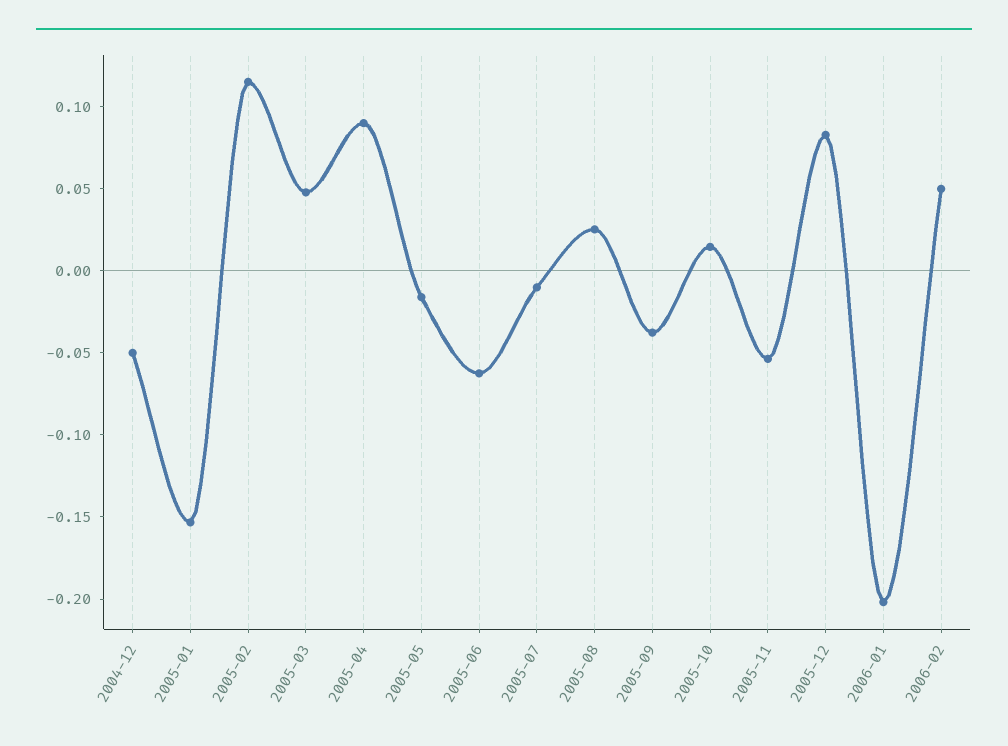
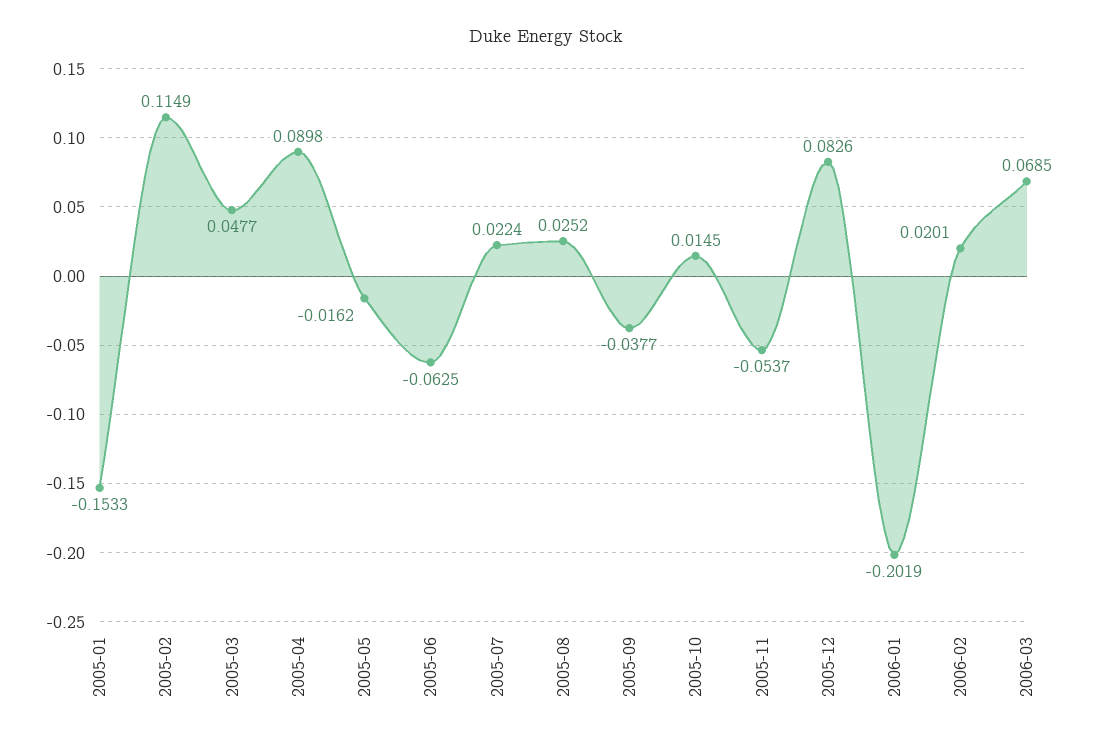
2004-12: -0.05 -> none
2005-07: -0.01 -> 0.0224
2006-02: 0.05 -> 0.0201
2006-03: none -> 0.0685

